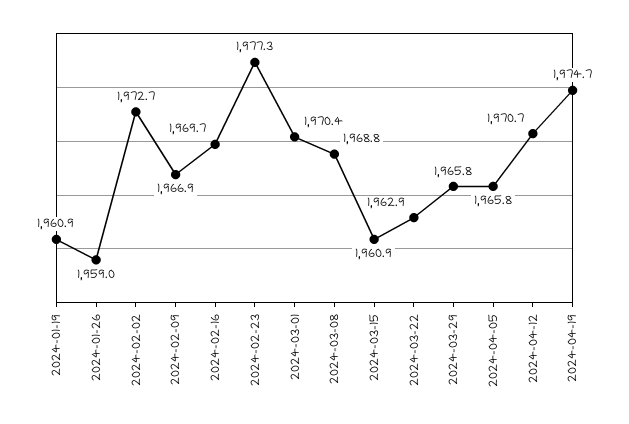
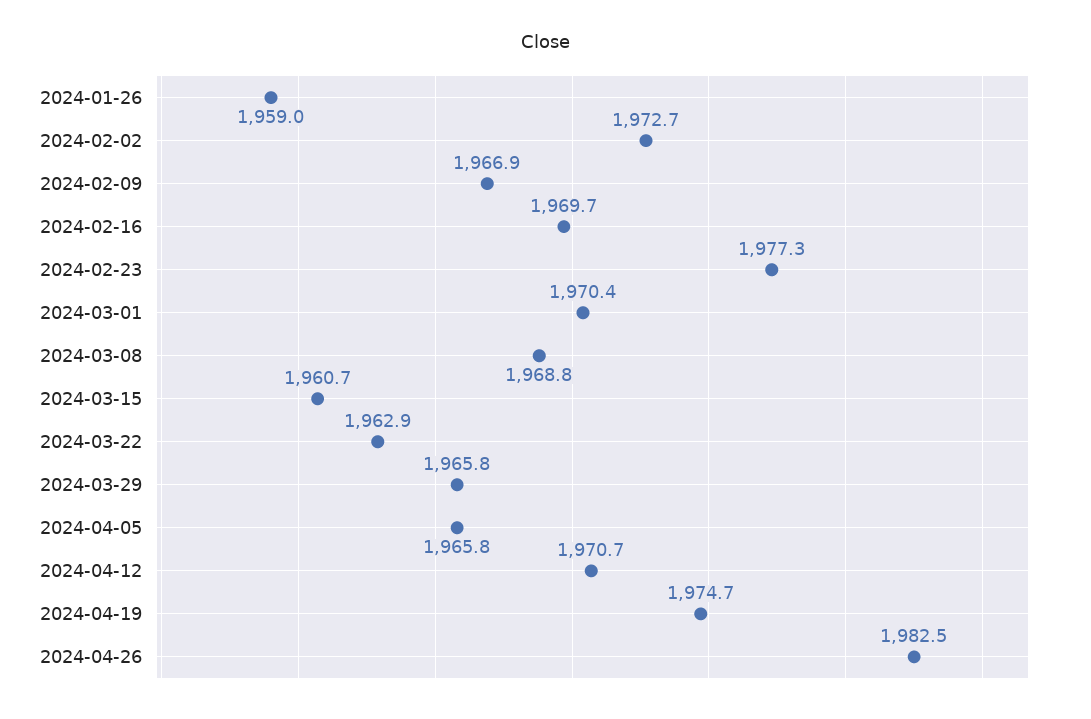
2024-01-19: 1960.9 -> none
2024-03-15: 1960.9 -> 1960.7
2024-04-26: none -> 1982.5

